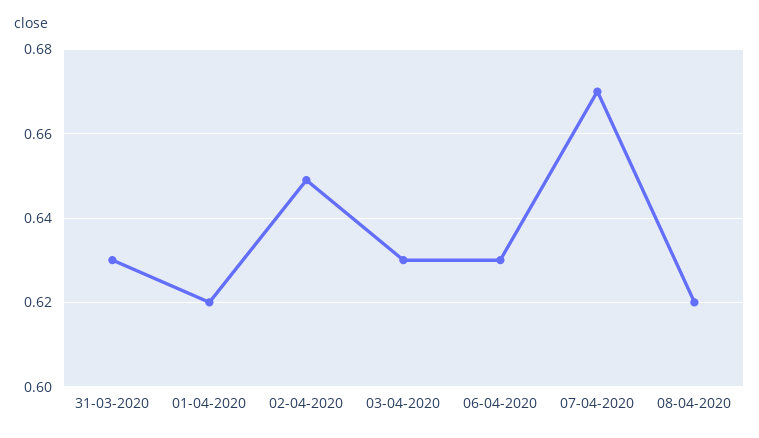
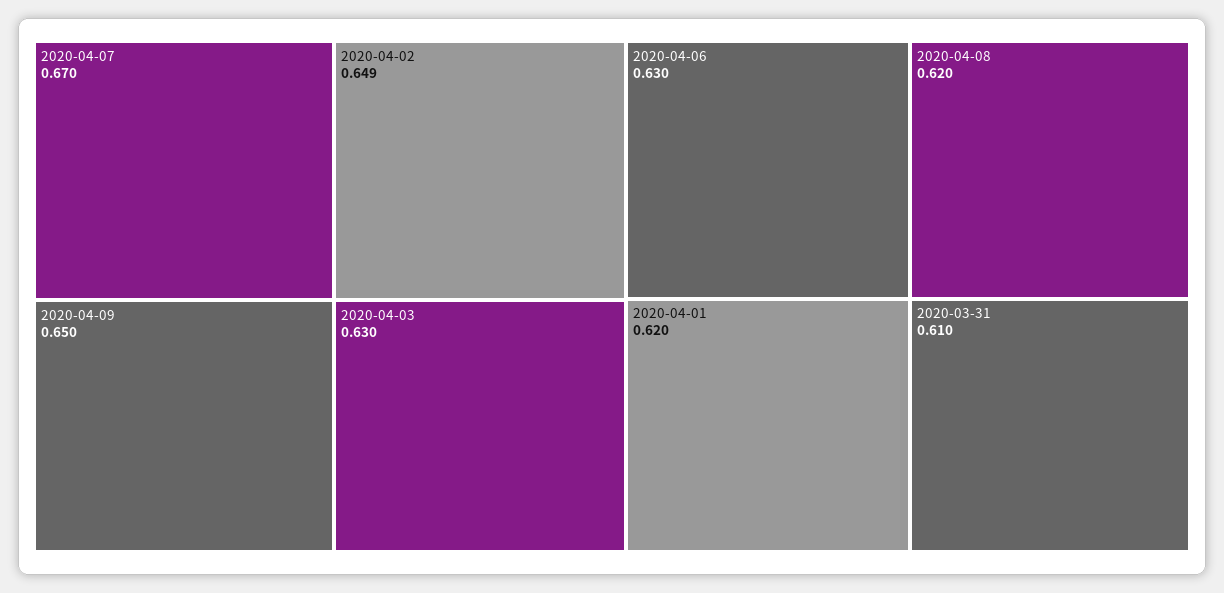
31-03-2020: 0.63 -> 0.61
2020-04-09: none -> 0.65

